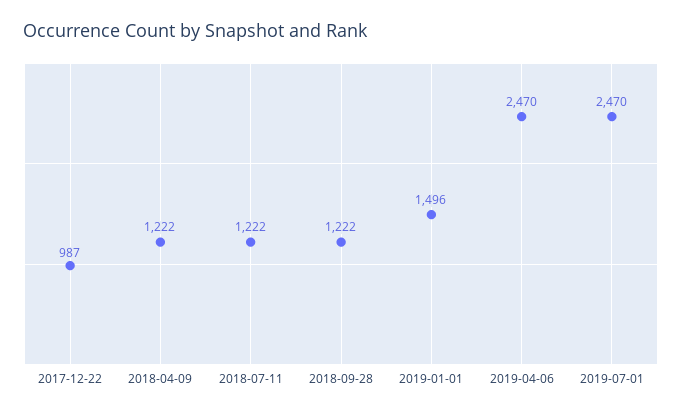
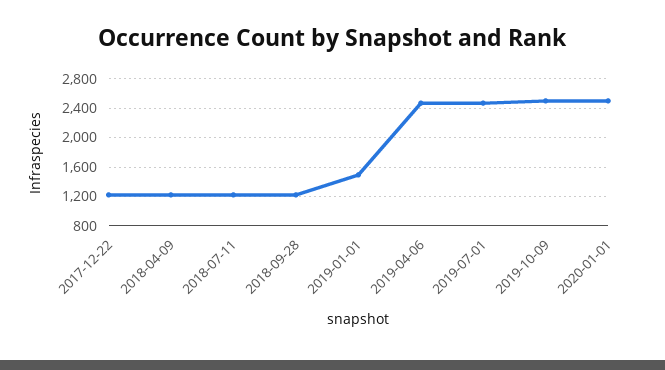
2017-12-22: 987 -> 1200
2019-10-09: none -> 2500
2020-01-01: none -> 2500

